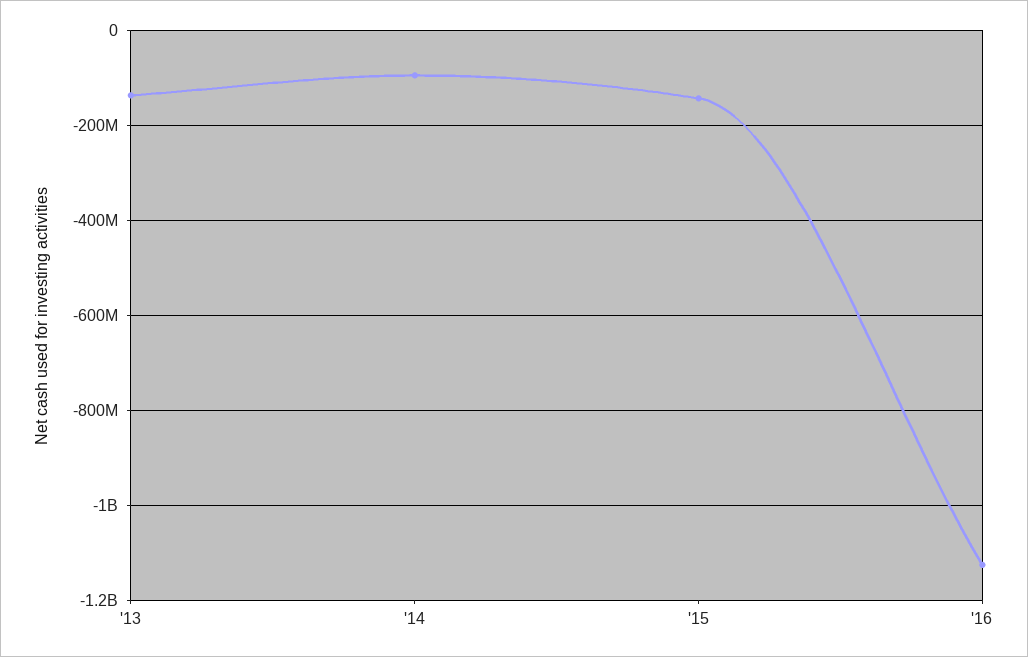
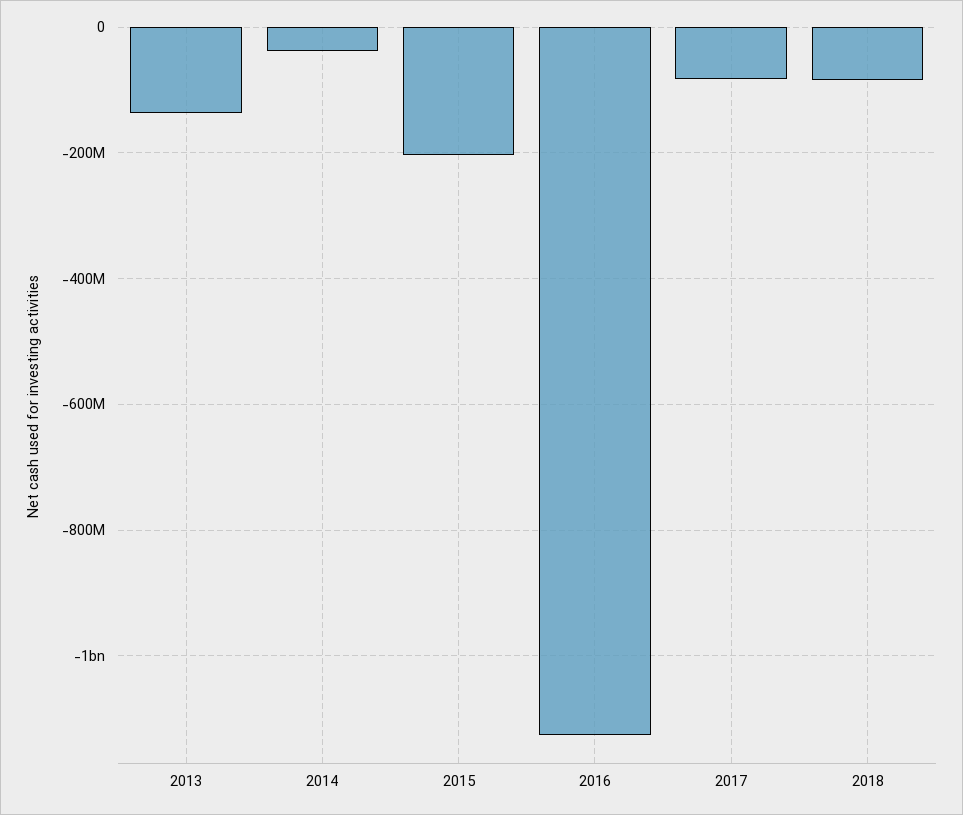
'14: -100000000 -> -40000000
'15: -140000000 -> -200000000
2017: none -> -80000000
2018: none -> -80000000

